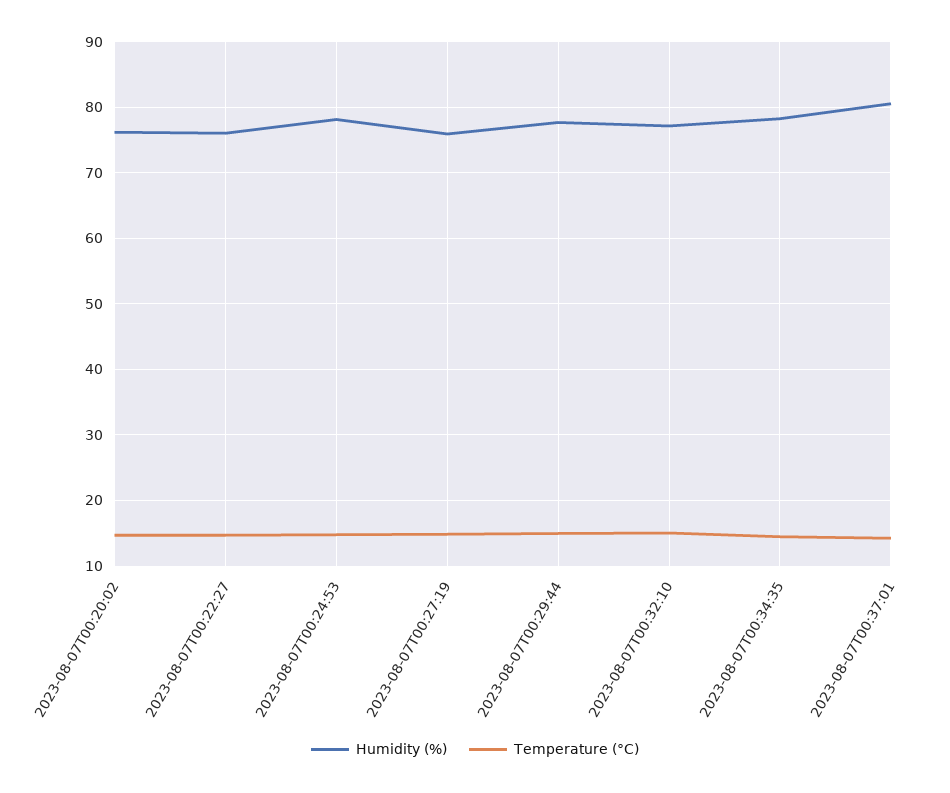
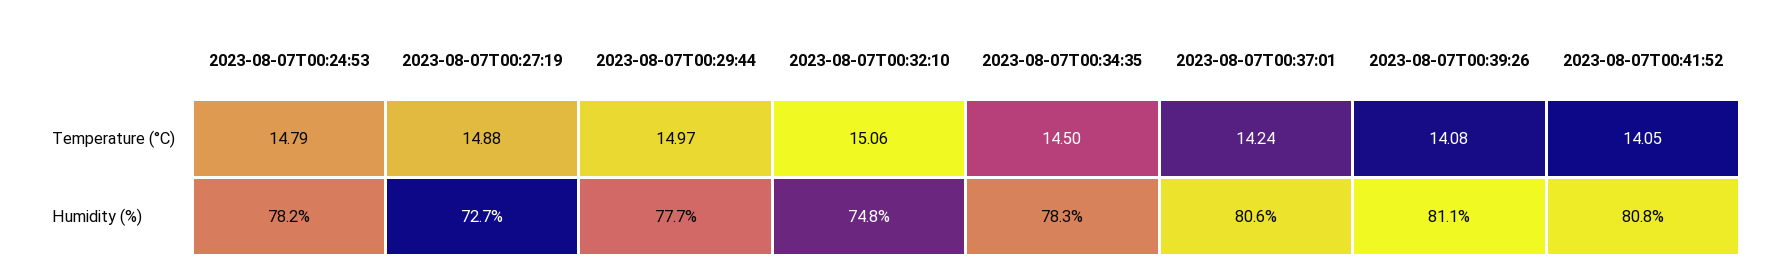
Humidity (%), 2023-08-07T00:20:02: 76 -> none
Temperature (°C), 2023-08-07T00:20:02: 15 -> none
Humidity (%), 2023-08-07T00:22:27: 76 -> none
Temperature (°C), 2023-08-07T00:22:27: 15 -> none
Humidity (%), 2023-08-07T00:27:19: 76 -> 72.7
Humidity (%), 2023-08-07T00:32:10: 77 -> 74.8
Temperature (°C), 2023-08-07T00:39:26: none -> 14.08
Temperature (°C), 2023-08-07T00:41:52: none -> 14.05
Humidity (%), 2023-08-07T00:39:26: none -> 81.1
Humidity (%), 2023-08-07T00:41:52: none -> 80.8

